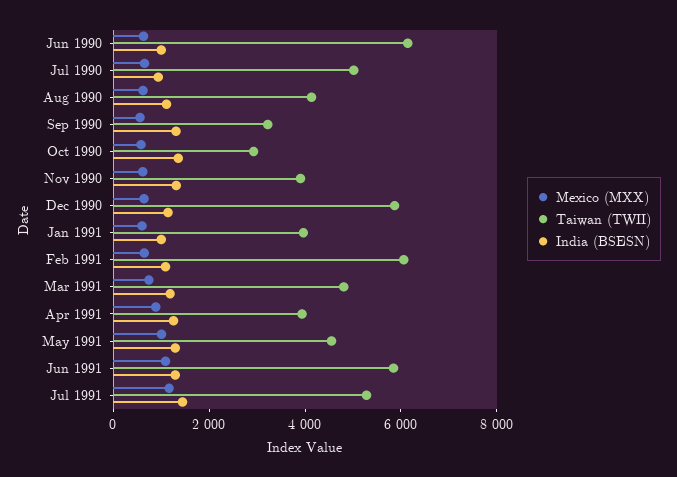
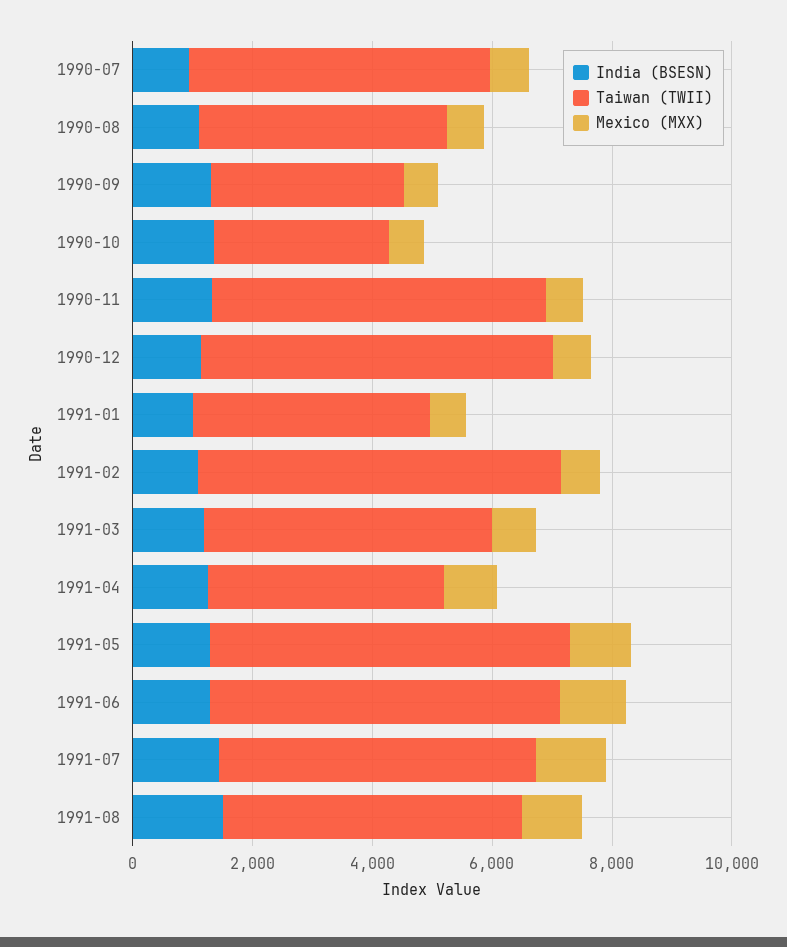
Mexico (MXX), Jun 1990: 500 -> none
Taiwan (TWII), Jun 1990: 6000 -> none
India (BSESN), Jun 1990: 1000 -> none
Taiwan (TWII), Nov 1990: 4000 -> 5500
Taiwan (TWII), May 1991: 4500 -> 6000
India (BSESN), 1991-08: none -> 1500
Taiwan (TWII), 1991-08: none -> 5000
Mexico (MXX), 1991-08: none -> 1000

